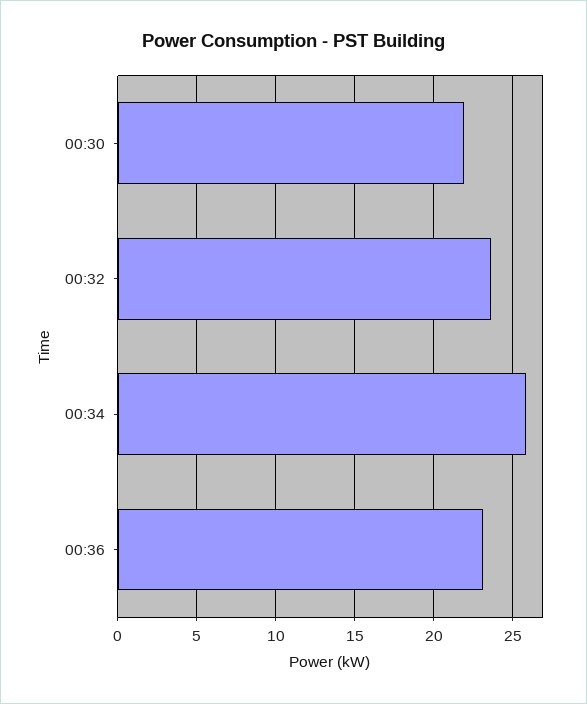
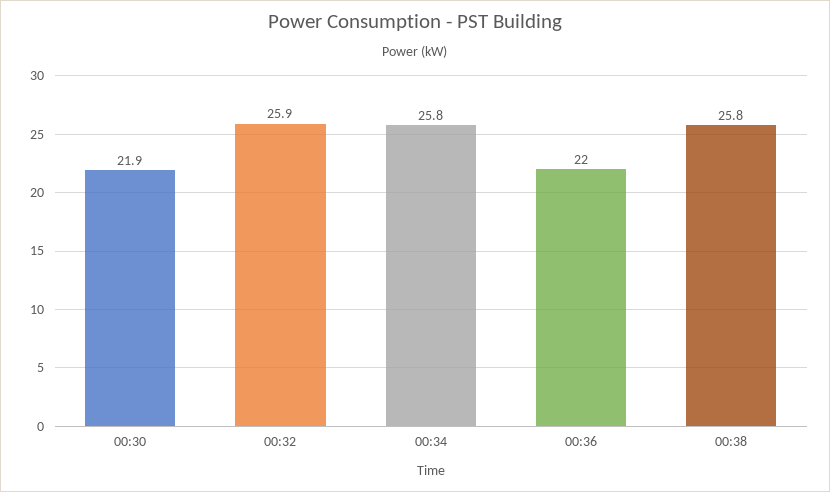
00:32: 23.5 -> 25.9
00:36: 23 -> 22
00:38: none -> 25.8

